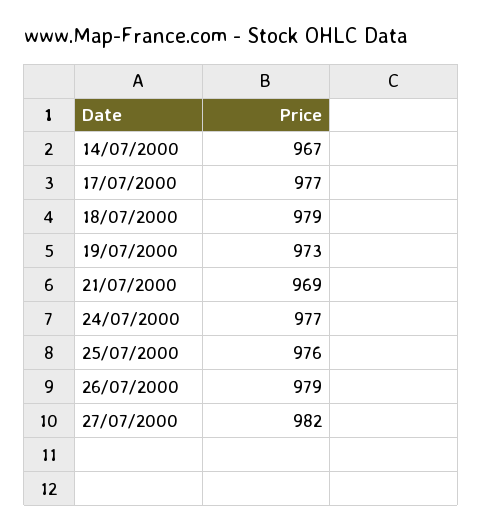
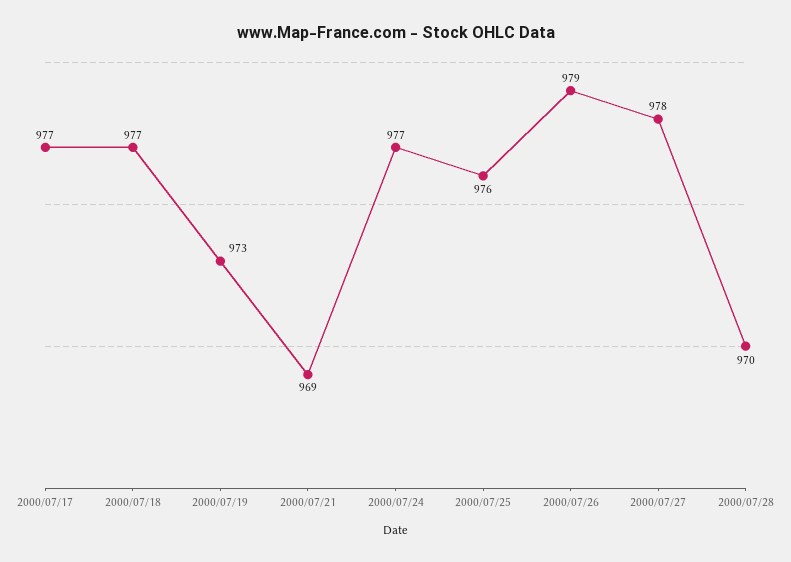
14/07/2000: 967 -> none
18/07/2000: 979 -> 977
27/07/2000: 982 -> 978
2000/07/28: none -> 970

